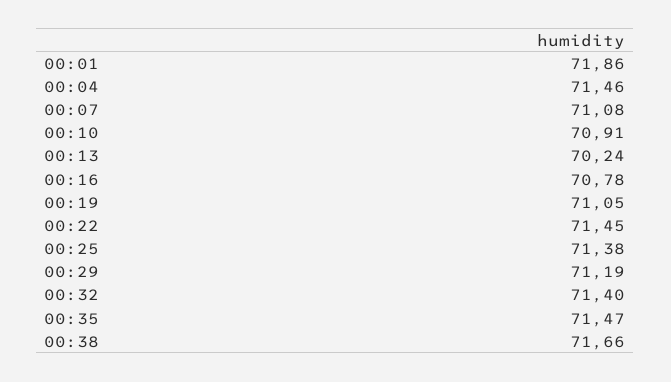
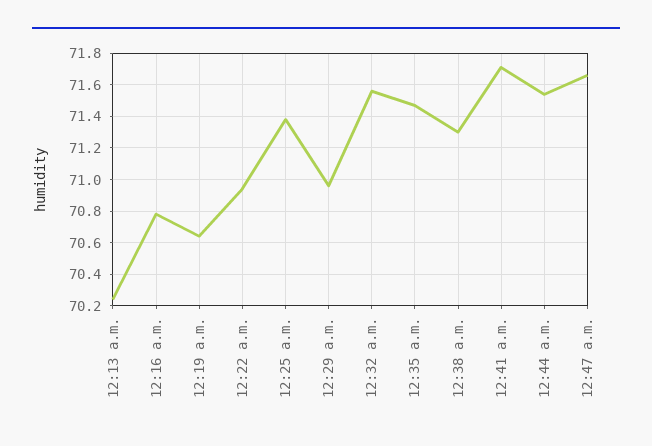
00:01: 71.86 -> none
00:04: 71.46 -> none
00:07: 71.08 -> none
00:10: 70.91 -> none
00:19: 71.05 -> 70.65
00:22: 71.45 -> 70.95
00:29: 71.19 -> 70.95
00:32: 71.4 -> 71.55
00:38: 71.66 -> 71.3
12:41 a.m.: none -> 71.7
12:44 a.m.: none -> 71.55
12:47 a.m.: none -> 71.65

